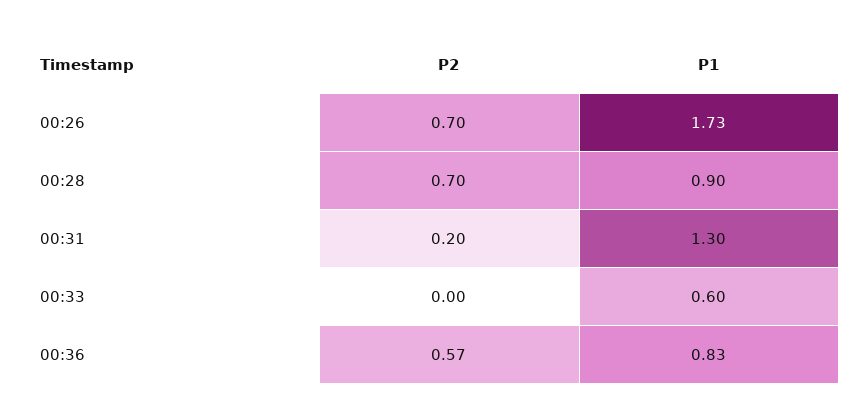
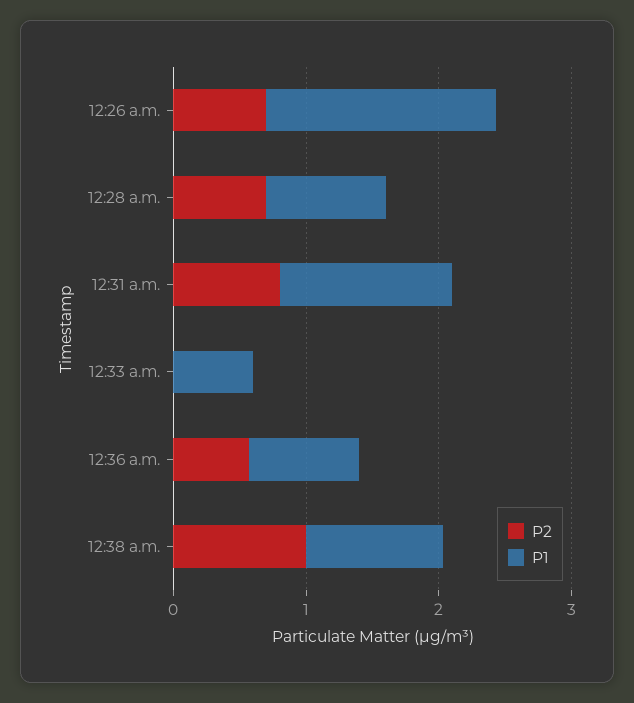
P2, 00:31: 0.2 -> 0.8
P2, 12:38 a.m.: none -> 1
P1, 12:38 a.m.: none -> 1

